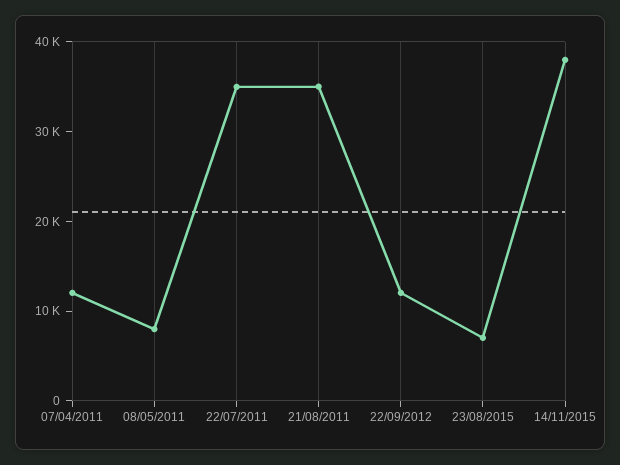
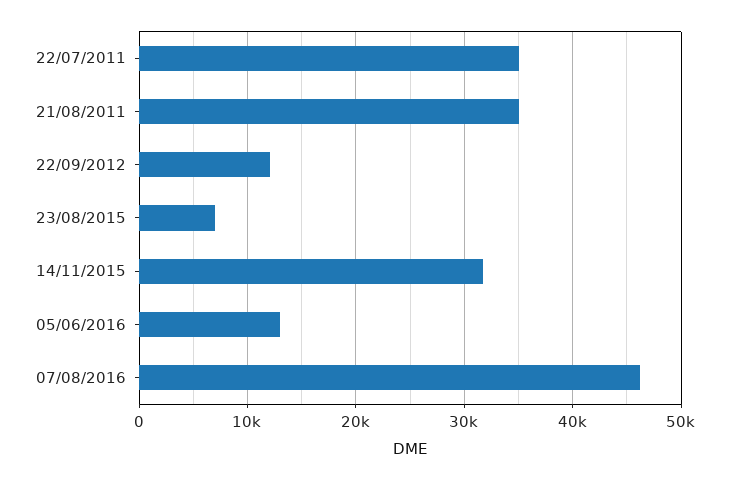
07/04/2011: 12000 -> none
08/05/2011: 8000 -> none
14/11/2015: 38000 -> 32000
05/06/2016: none -> 13000
07/08/2016: none -> 46000

